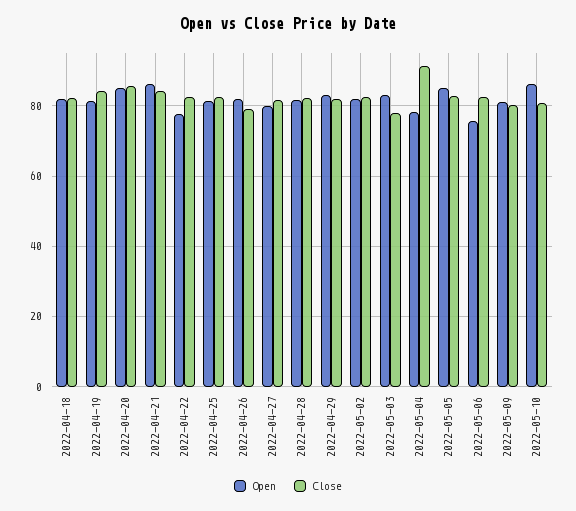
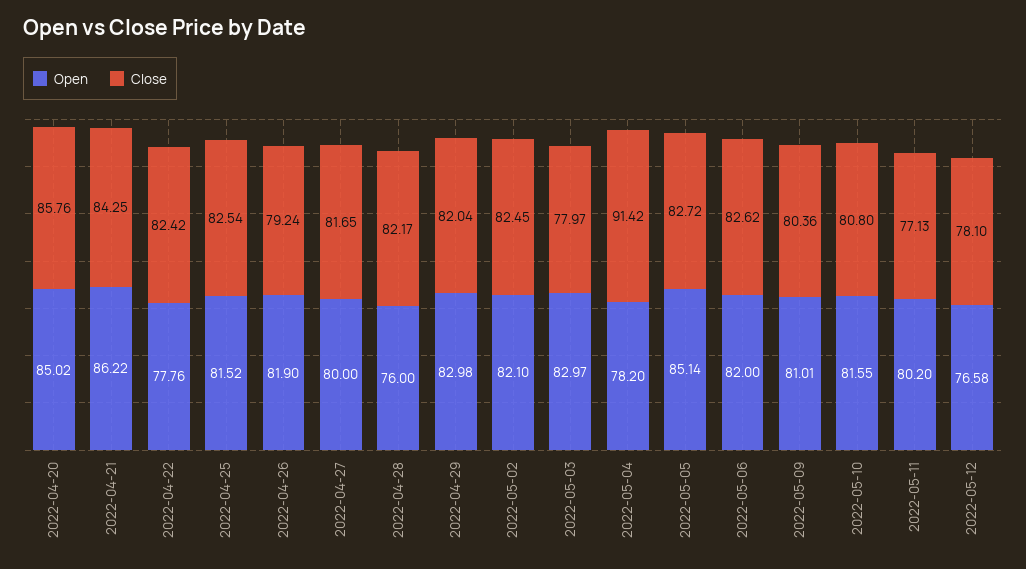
Open, 2022-04-18: 82 -> none
Close, 2022-04-18: 82 -> none
Open, 2022-04-19: 82 -> none
Close, 2022-04-19: 84 -> none
Open, 2022-04-28: 82 -> 76
Open, 2022-05-06: 76 -> 82
Open, 2022-05-10: 86 -> 81.55
Open, 2022-05-11: none -> 80.2
Close, 2022-05-11: none -> 77.13
Open, 2022-05-12: none -> 76.58
Close, 2022-05-12: none -> 78.1

